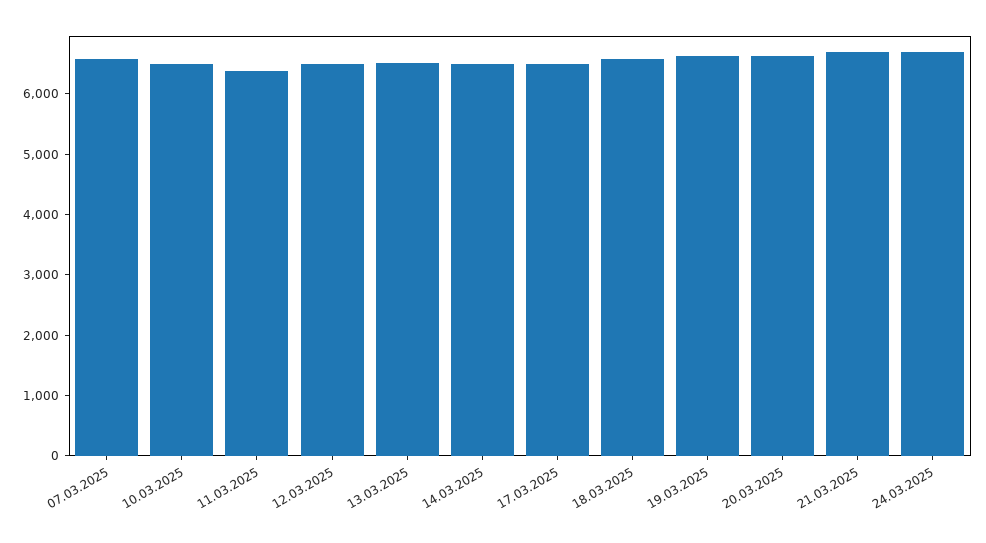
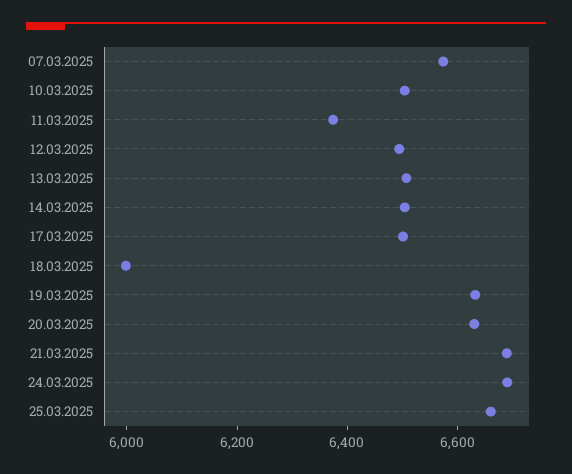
18.03.2025: 6600 -> 6000
25.03.2025: none -> 6650

